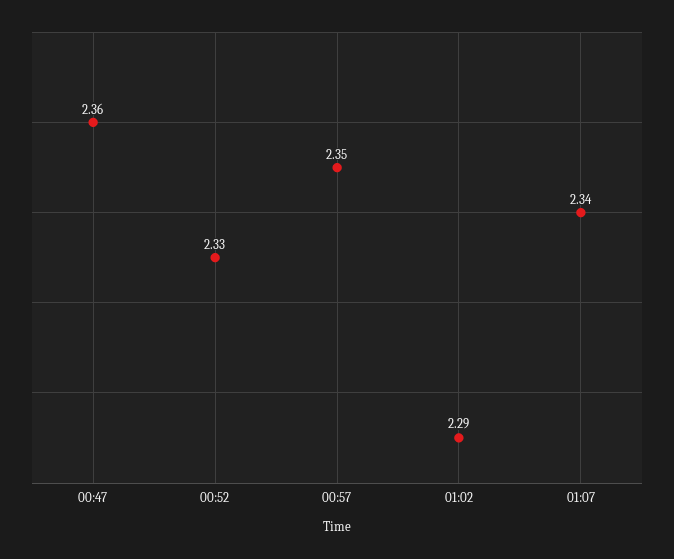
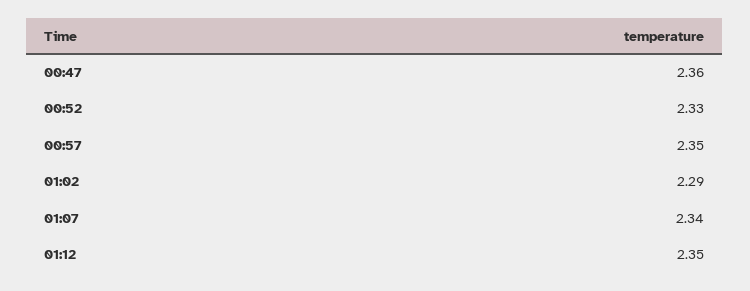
01:12: none -> 2.35

